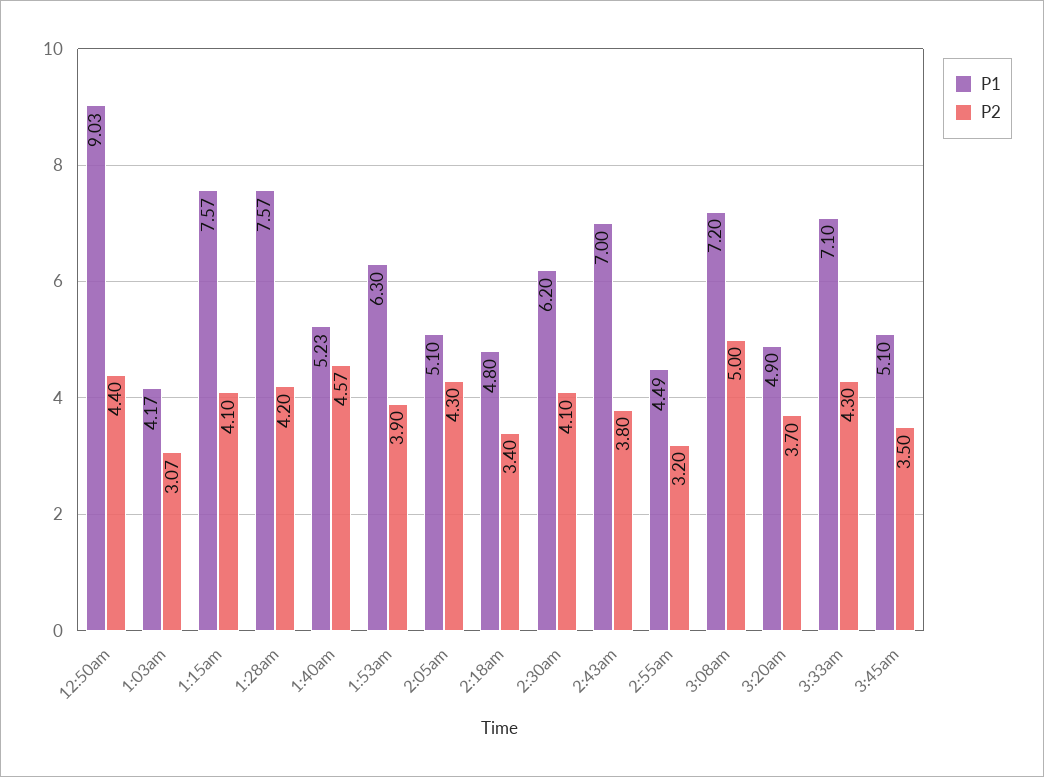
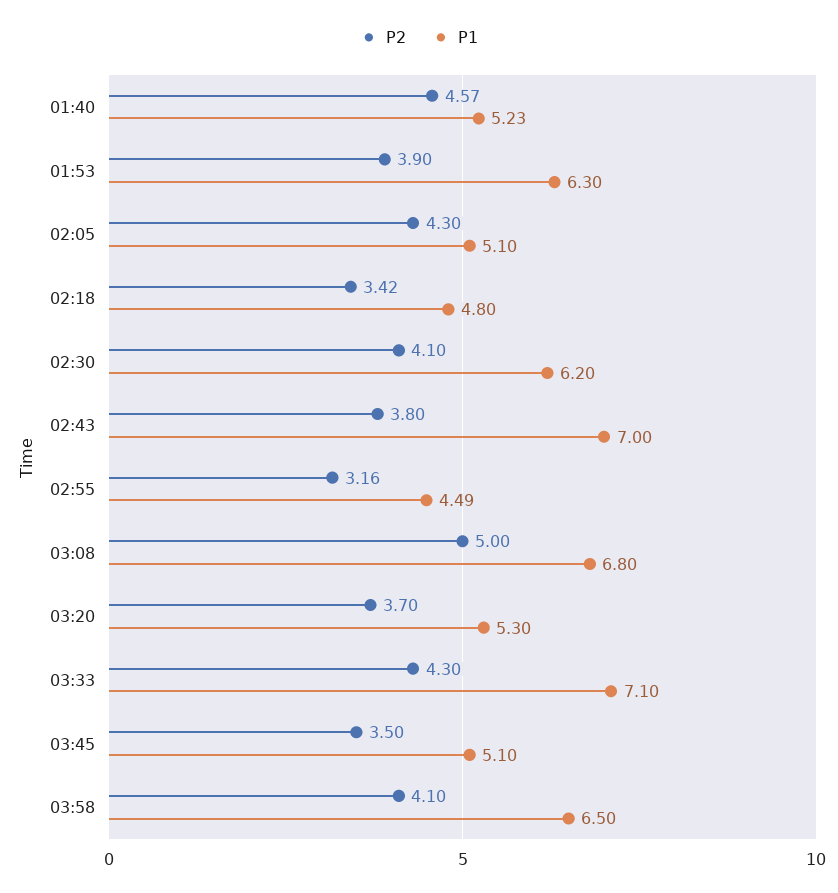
P1, 12:50am: 9.03 -> none
P2, 12:50am: 4.4 -> none
P1, 1:03am: 4.17 -> none
P2, 1:03am: 3.07 -> none
P1, 1:15am: 7.57 -> none
P2, 1:15am: 4.1 -> none
P1, 1:28am: 7.57 -> none
P2, 1:28am: 4.2 -> none
P2, 2:18am: 3.4 -> 3.42
P2, 2:55am: 3.2 -> 3.16
P1, 3:08am: 7.2 -> 6.8
P1, 3:20am: 4.9 -> 5.3
P2, 03:58: none -> 4.1
P1, 03:58: none -> 6.5

